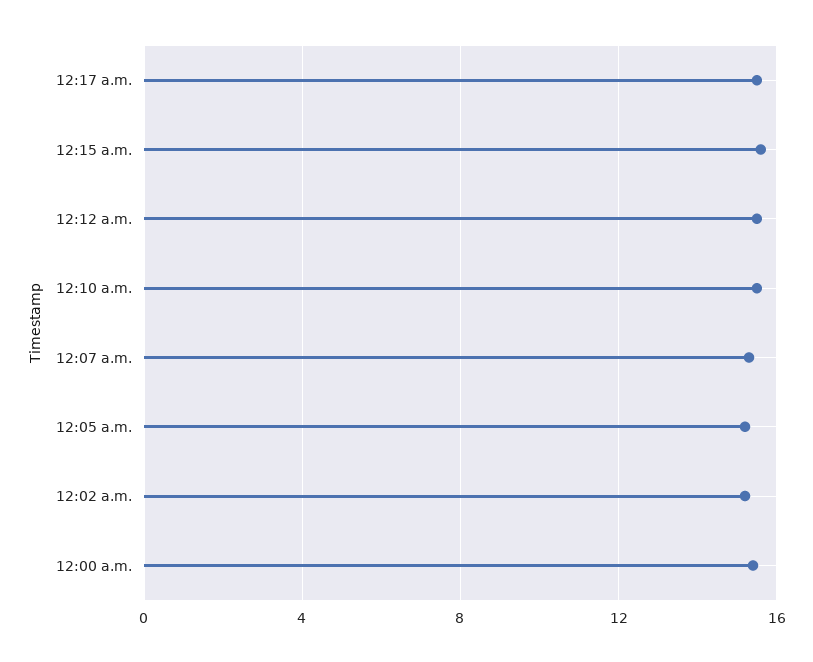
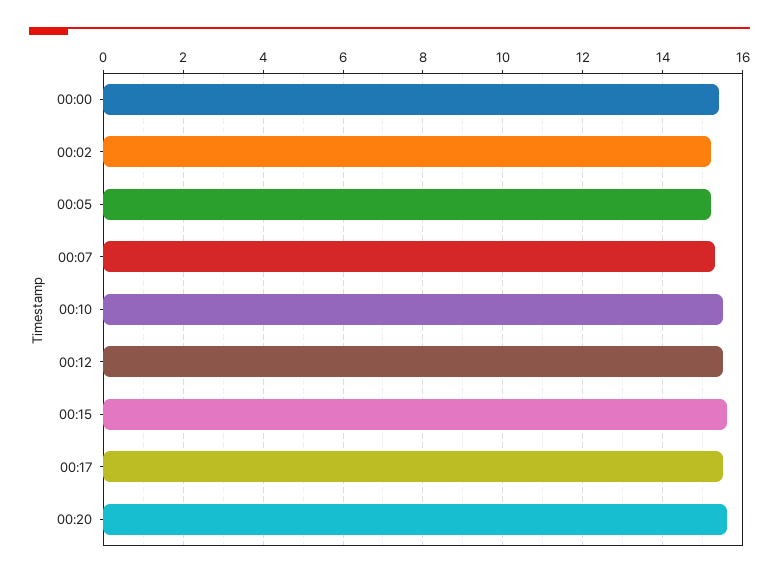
00:20: none -> 15.5

